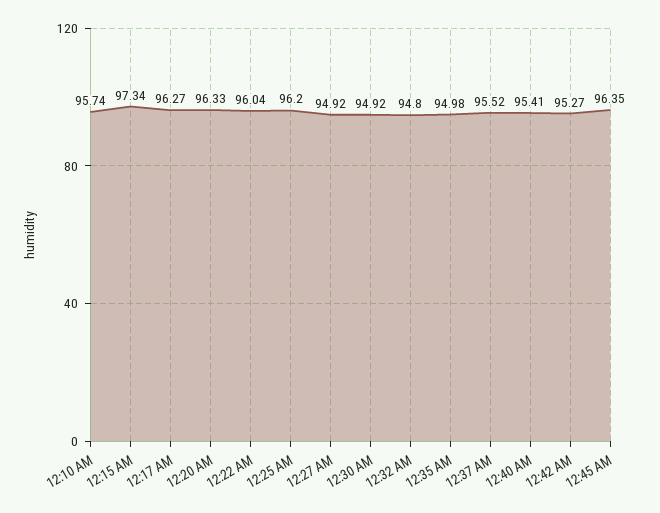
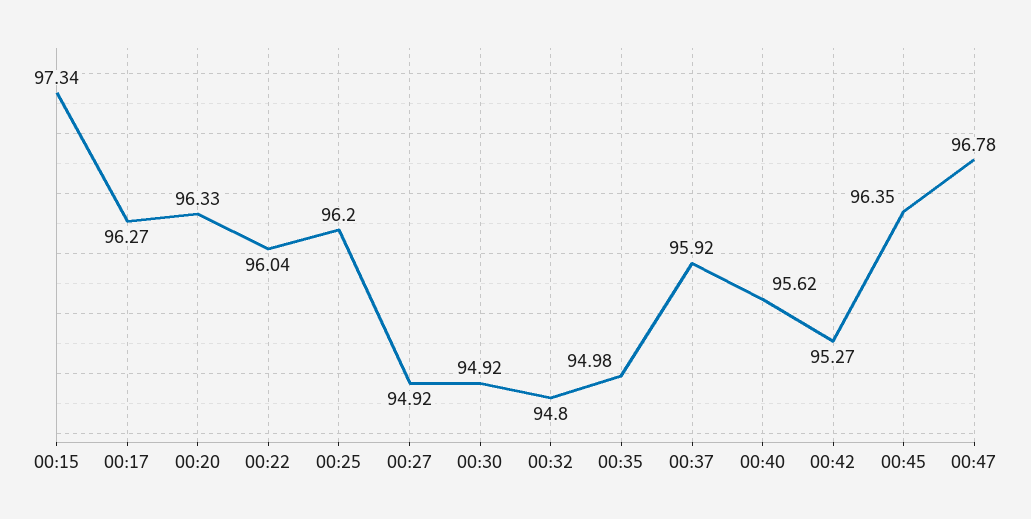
12:10 AM: 95.74 -> none
12:37 AM: 95.52 -> 95.92
12:40 AM: 95.41 -> 95.62
00:47: none -> 96.78

